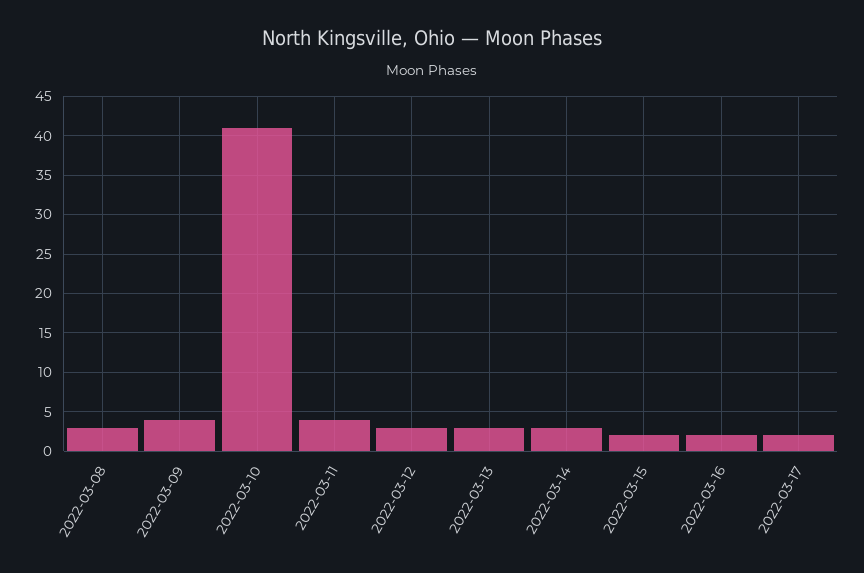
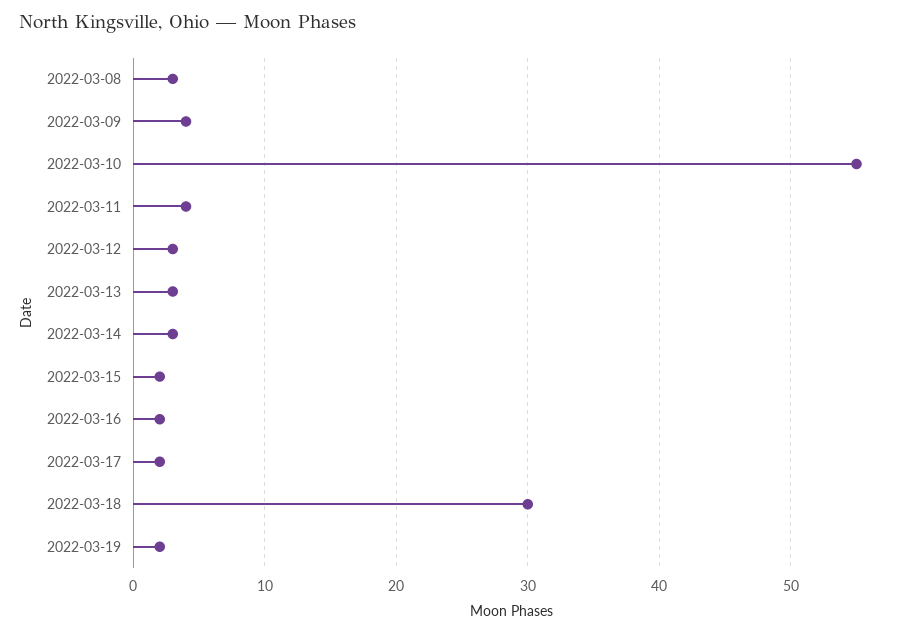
2022-03-10: 41 -> 55
2022-03-18: none -> 30
2022-03-19: none -> 2

